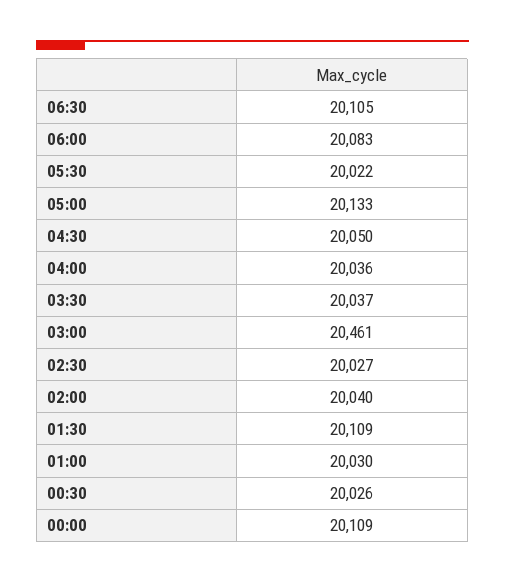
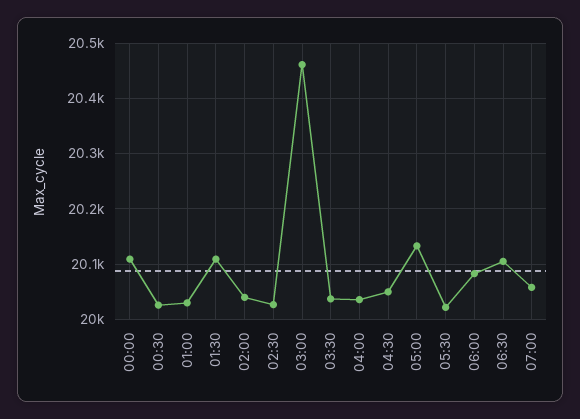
07:00: none -> 20060

